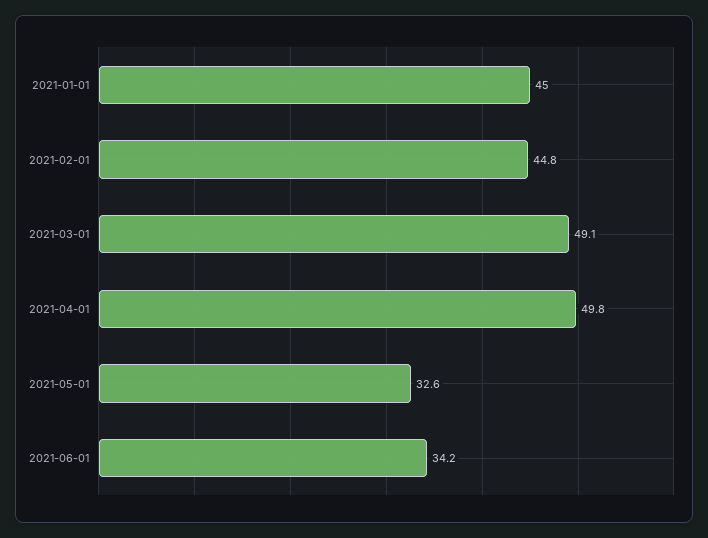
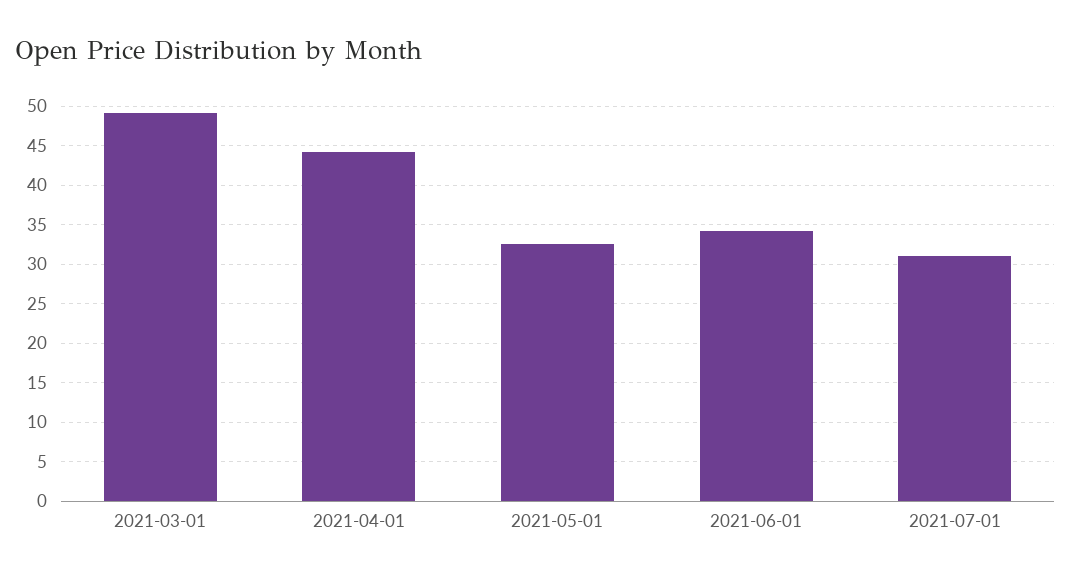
2021-01-01: 45 -> none
2021-02-01: 44.8 -> none
2021-04-01: 49.8 -> 44
2021-07-01: none -> 31

